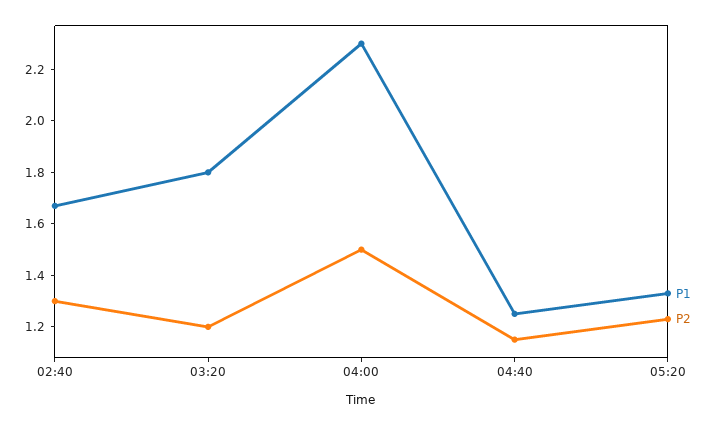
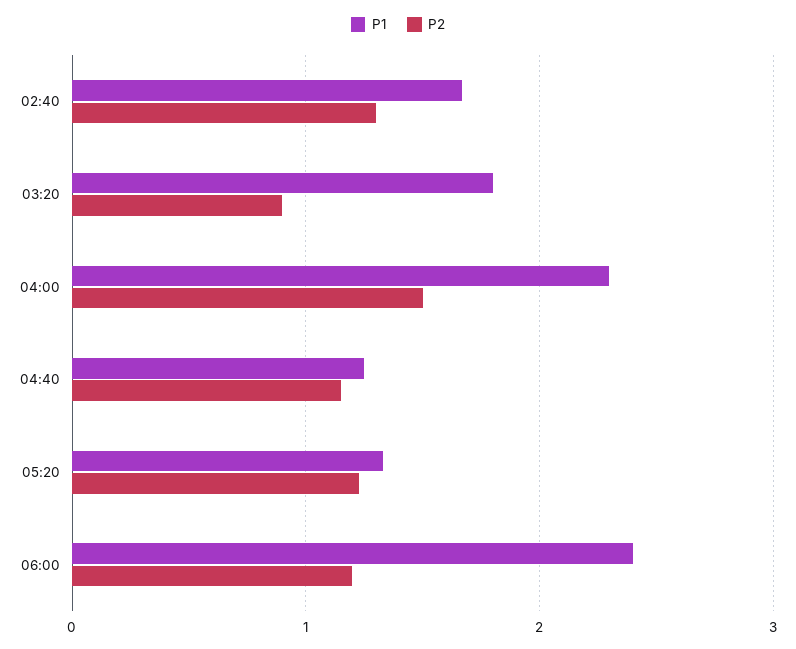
P2, 03:20: 1.2 -> 0.9
P1, 06:00: none -> 2.4
P2, 06:00: none -> 1.2

